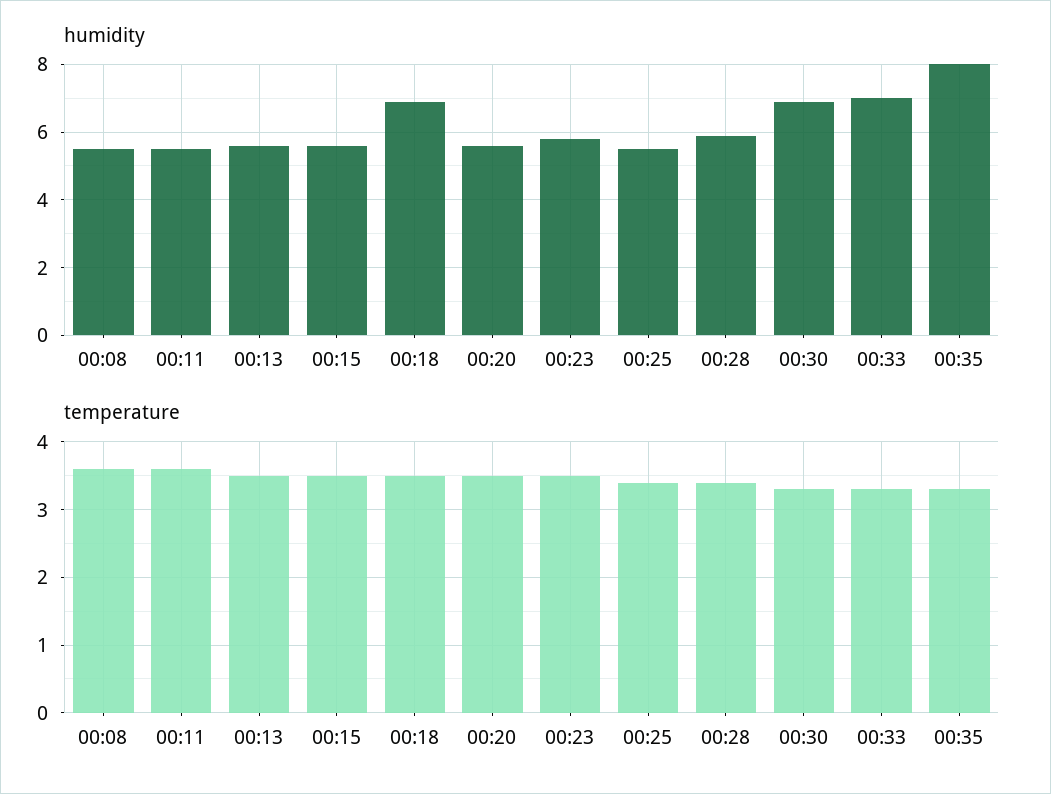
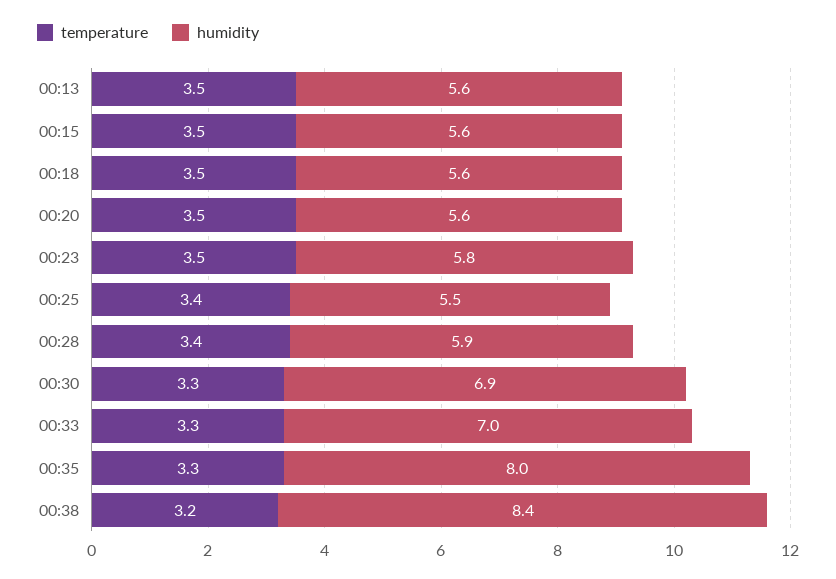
humidity, 00:08: 5.5 -> none
humidity, 00:11: 5.5 -> none
humidity, 00:18: 7 -> 5.6
temperature, 00:08: 3.6 -> none
temperature, 00:11: 3.6 -> none
temperature, 00:38: none -> 3.2
humidity, 00:38: none -> 8.4

